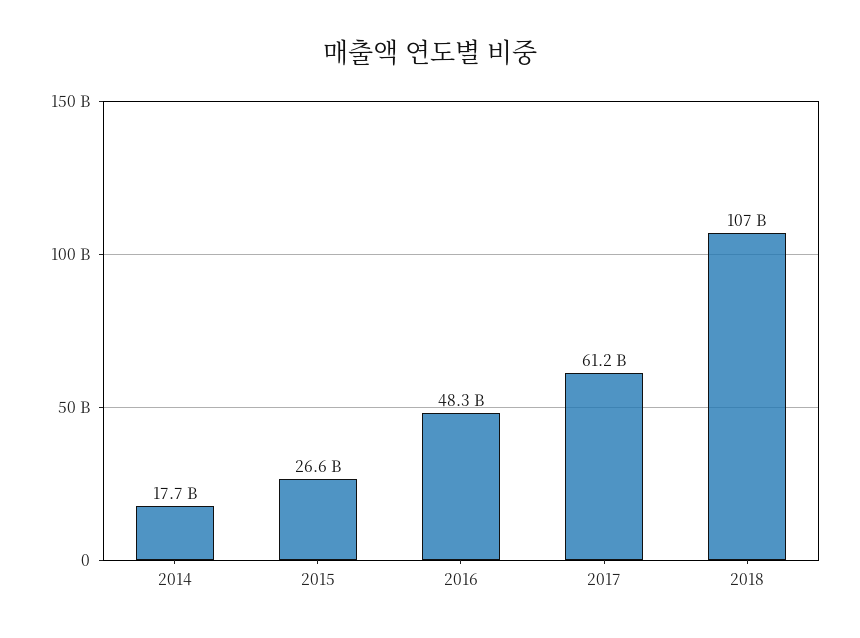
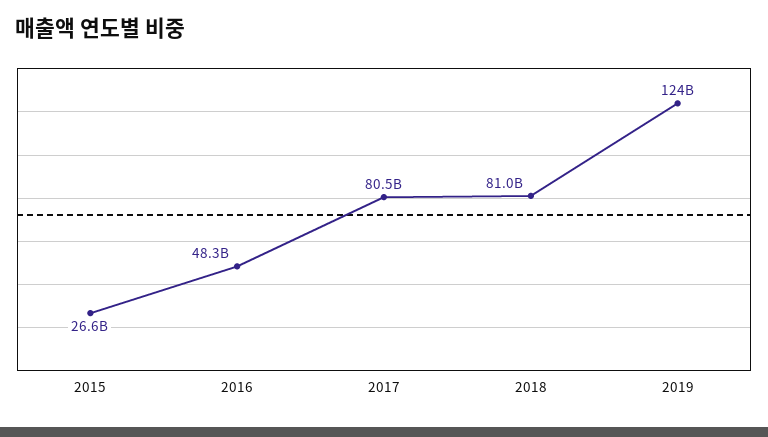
2014: 17700000000 -> none
2017: 61200000000 -> 80500000000
2018: 107000000000 -> 81000000000
2019: none -> 124000000000

